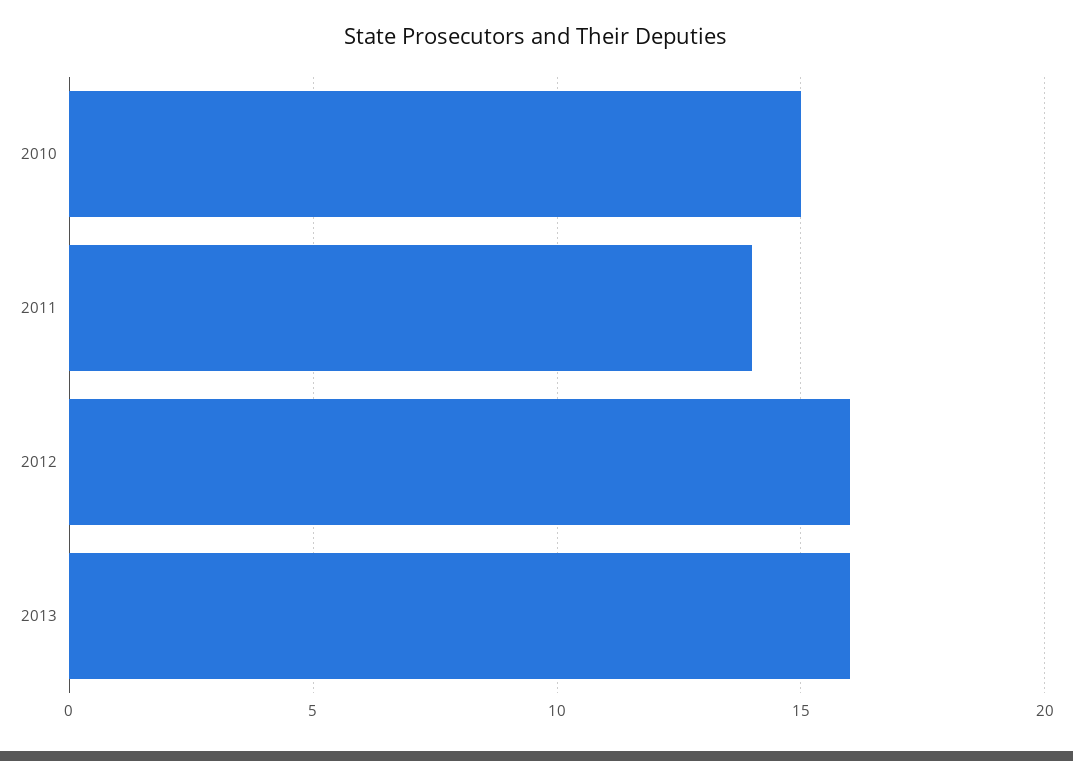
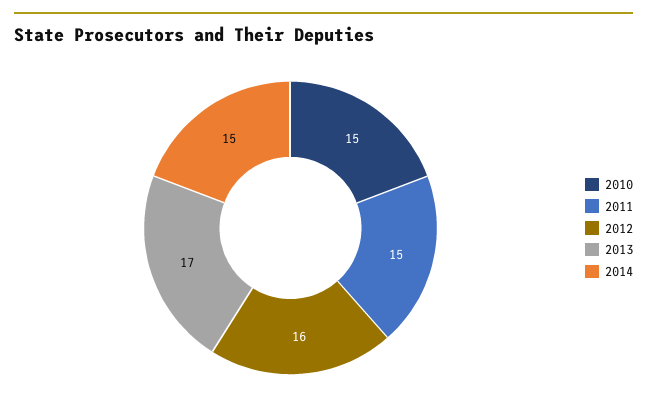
2011: 14 -> 15
2013: 16 -> 17
2014: none -> 15

